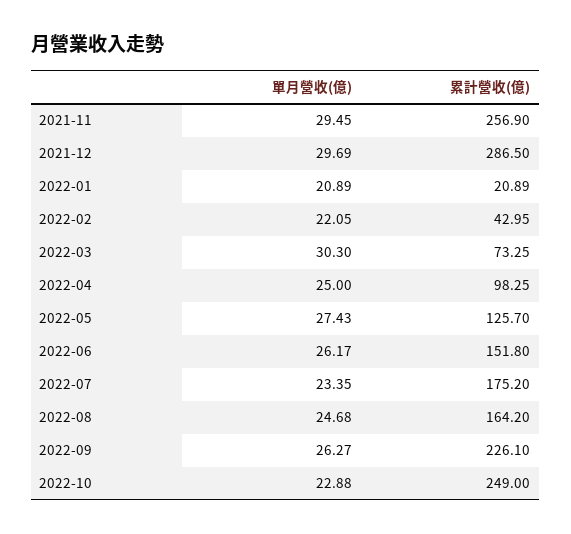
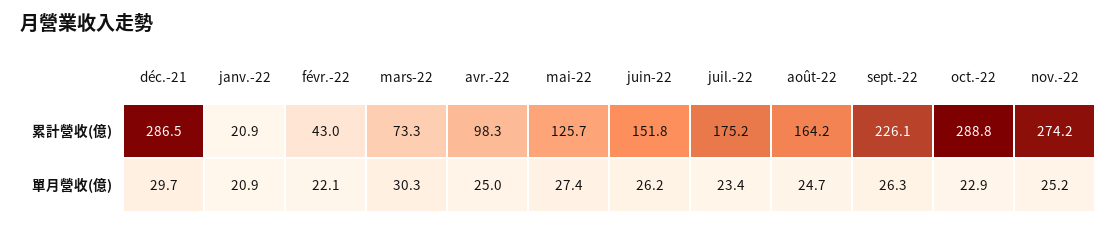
單月營收(億), 2021-11: 29.45 -> none
累計營收(億), 2021-11: 256.9 -> none
累計營收(億), 2022-10: 249 -> 288.8
累計營收(億), nov.-22: none -> 274.2
單月營收(億), nov.-22: none -> 25.2

